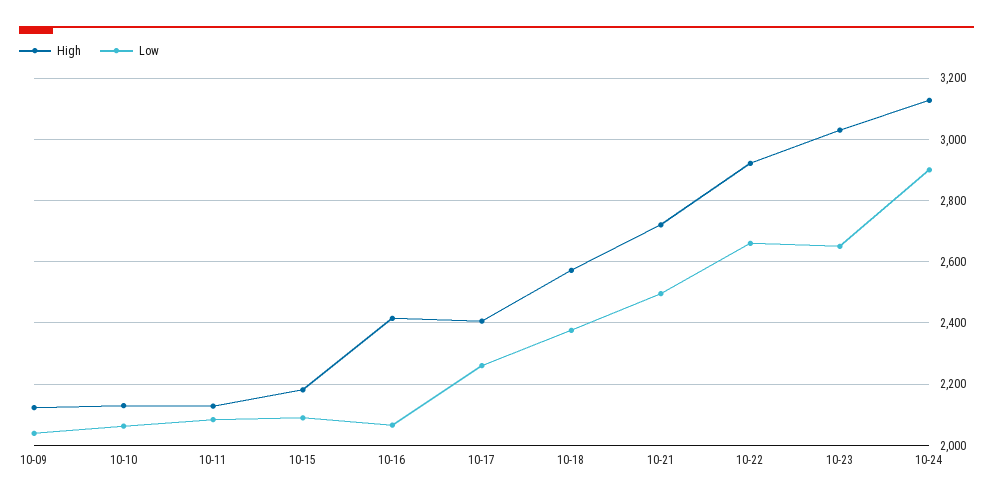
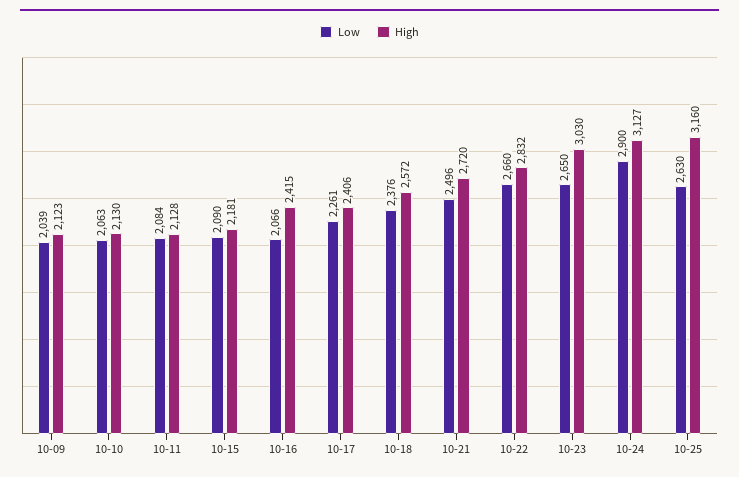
High, 10-22: 2920 -> 2832
Low, 10-25: none -> 2630
High, 10-25: none -> 3160

